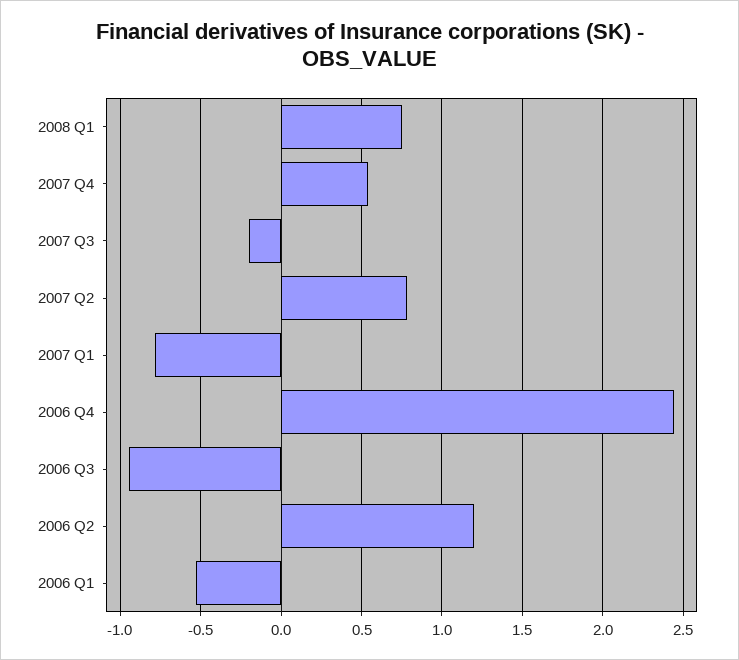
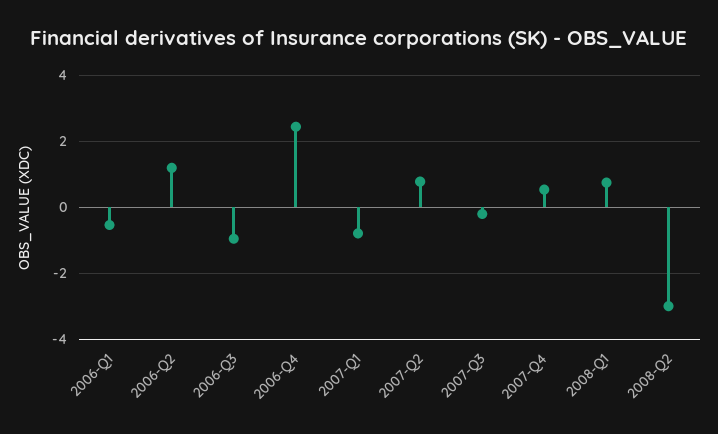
2008-Q2: none -> -3

